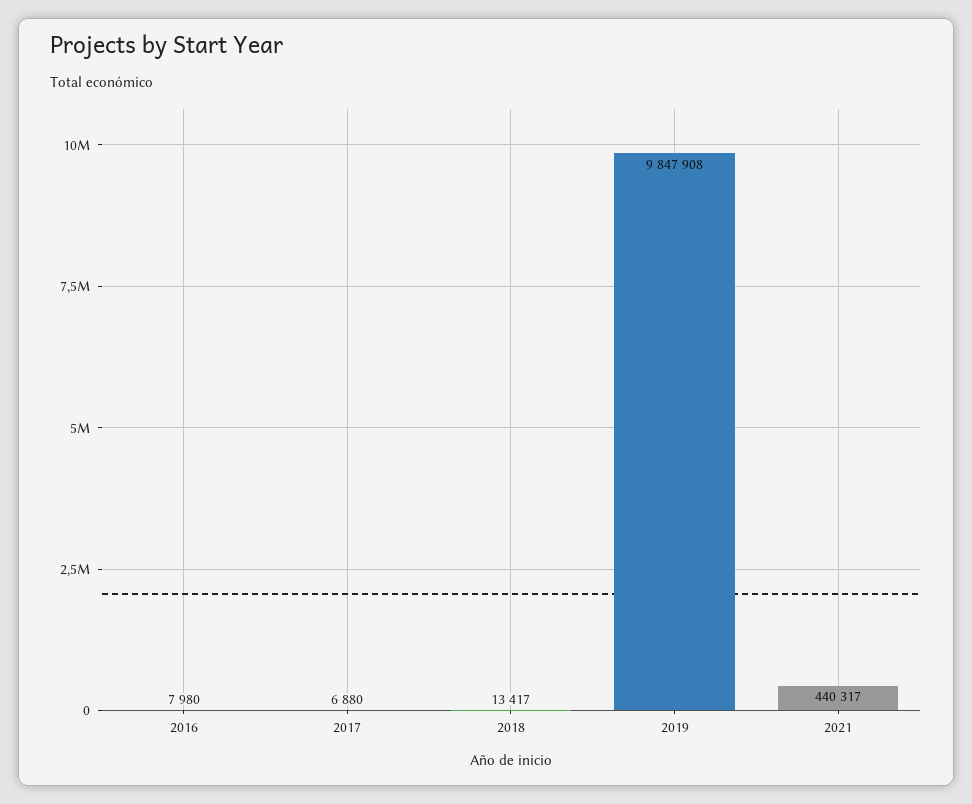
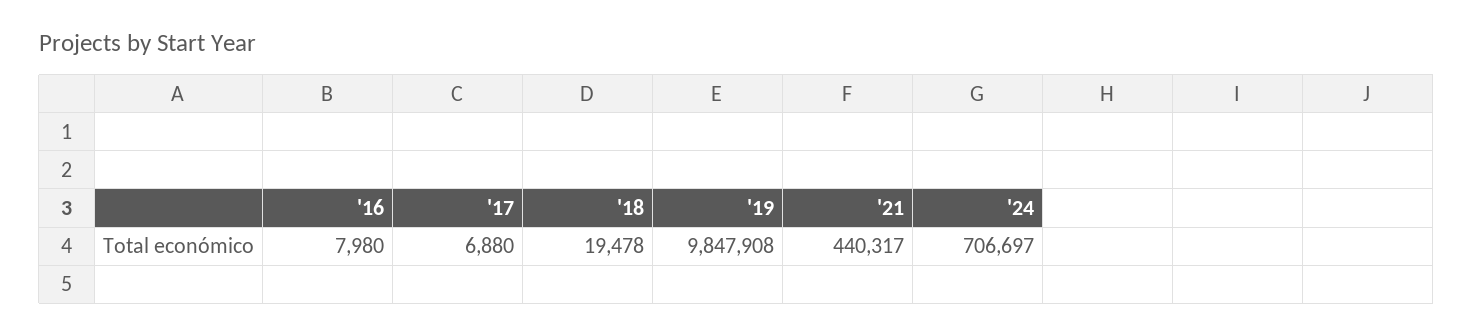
2018: 13417 -> 19478
'24: none -> 706697

